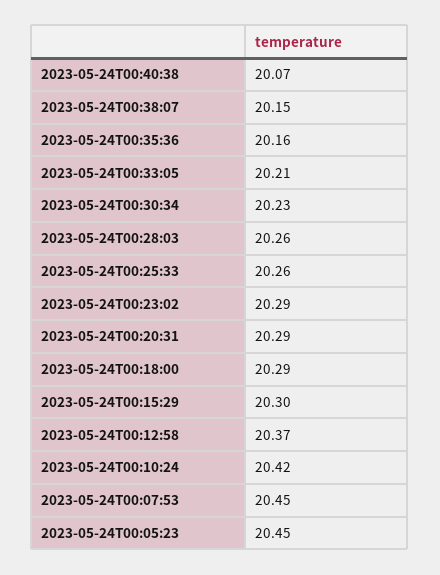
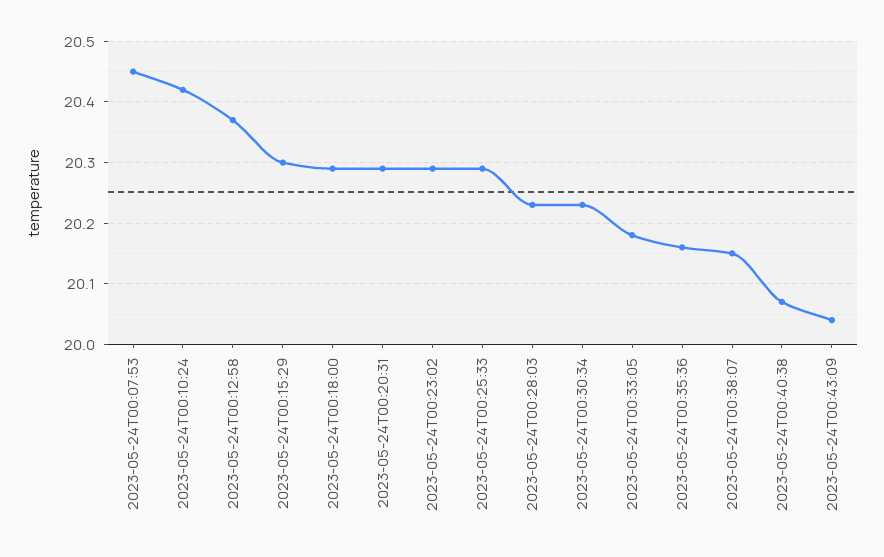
2023-05-24T00:33:05: 20.21 -> 20.18
2023-05-24T00:28:03: 20.26 -> 20.23
2023-05-24T00:25:33: 20.26 -> 20.29
2023-05-24T00:05:23: 20.45 -> none
2023-05-24T00:43:09: none -> 20.04

